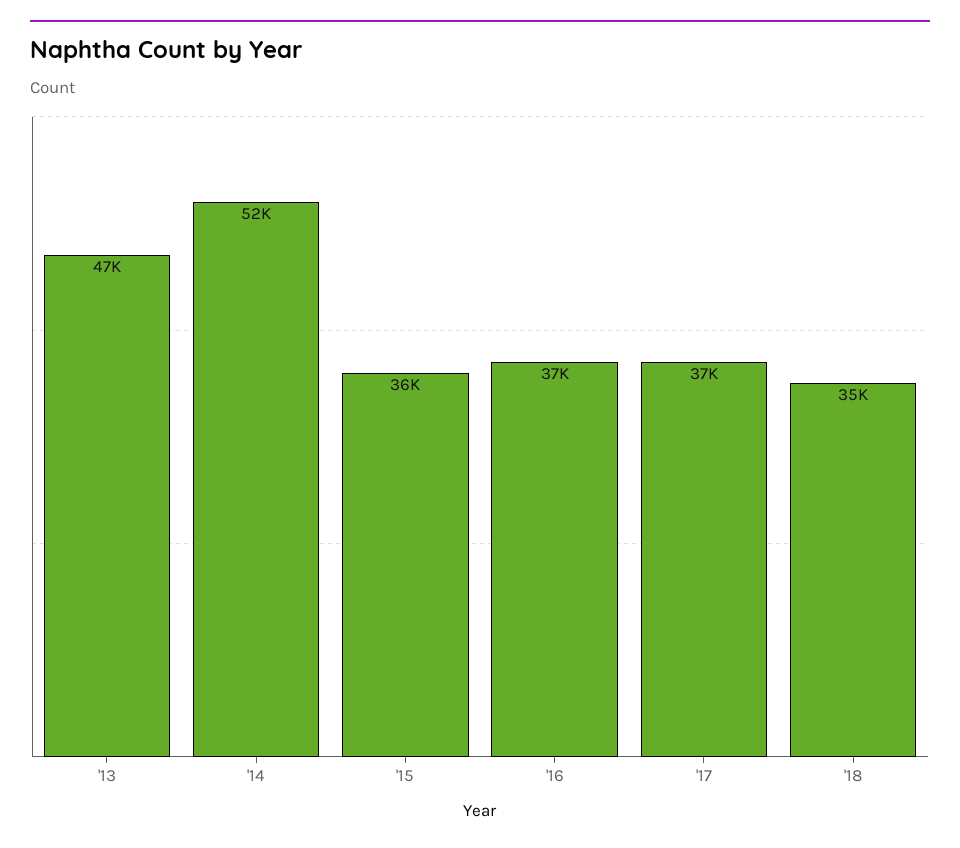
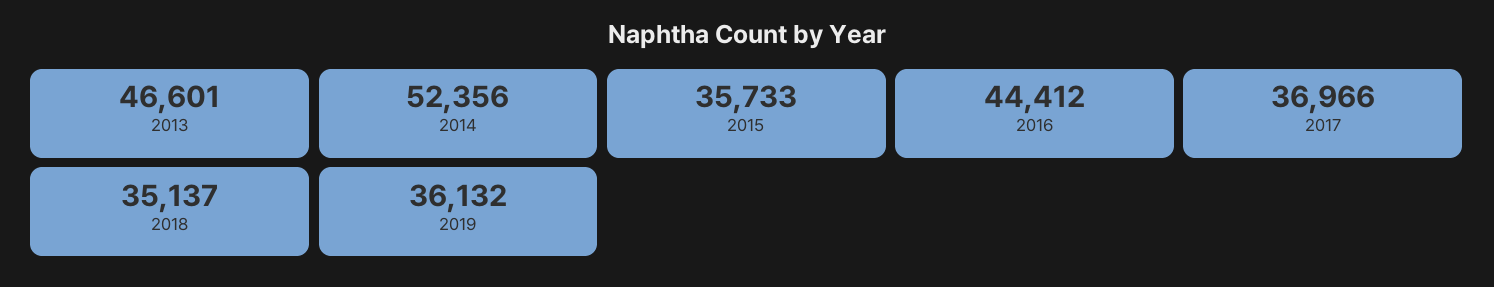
'16: 37000 -> 44412
2019: none -> 36132

